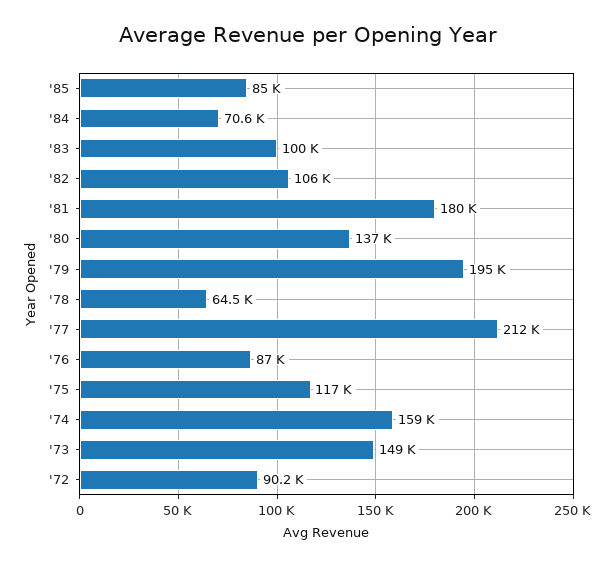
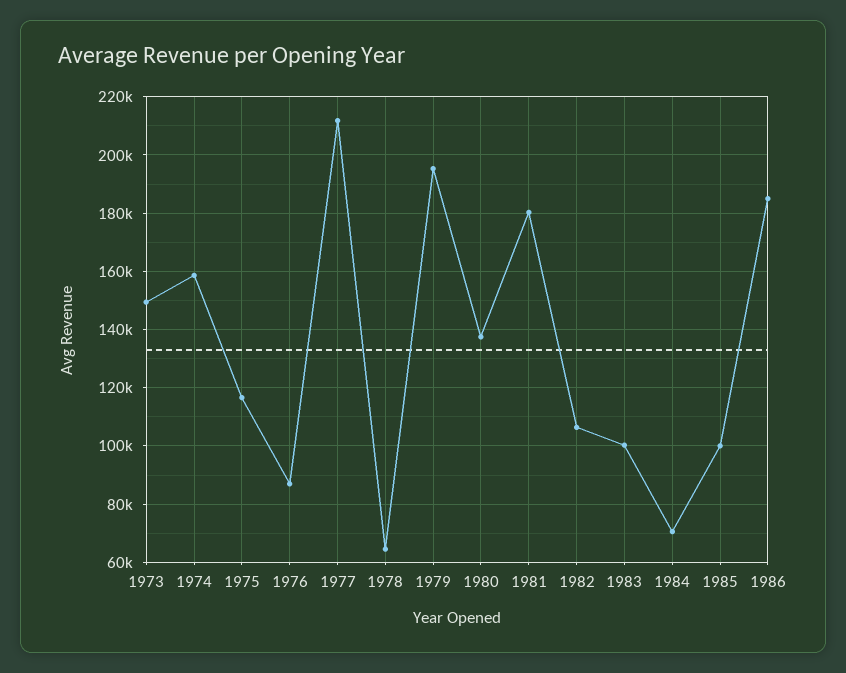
'85: 85000 -> 100000
'72: 90200 -> none
1986: none -> 185000

